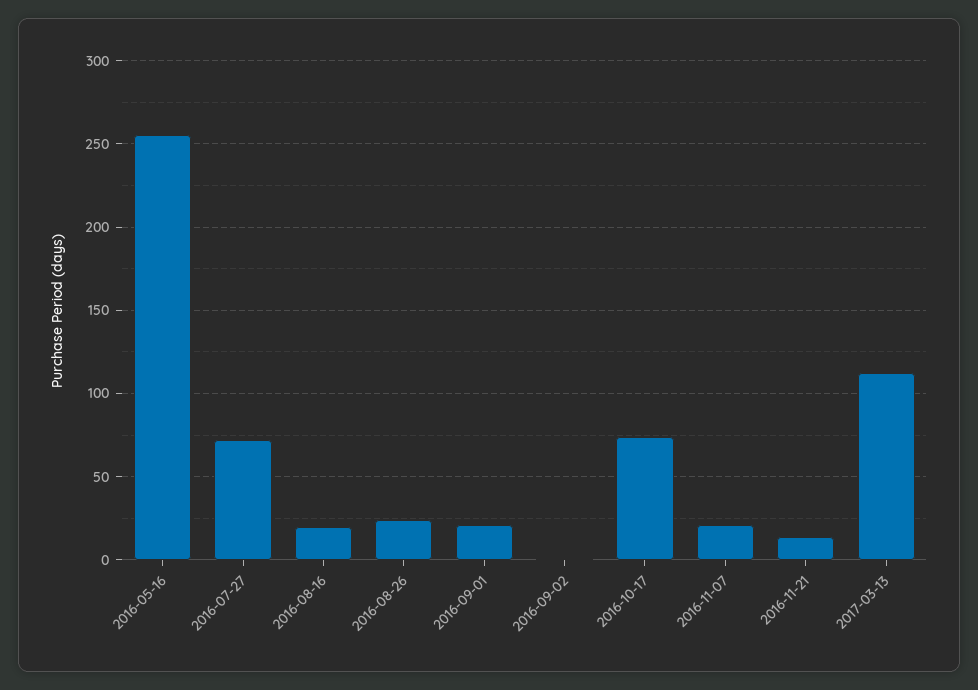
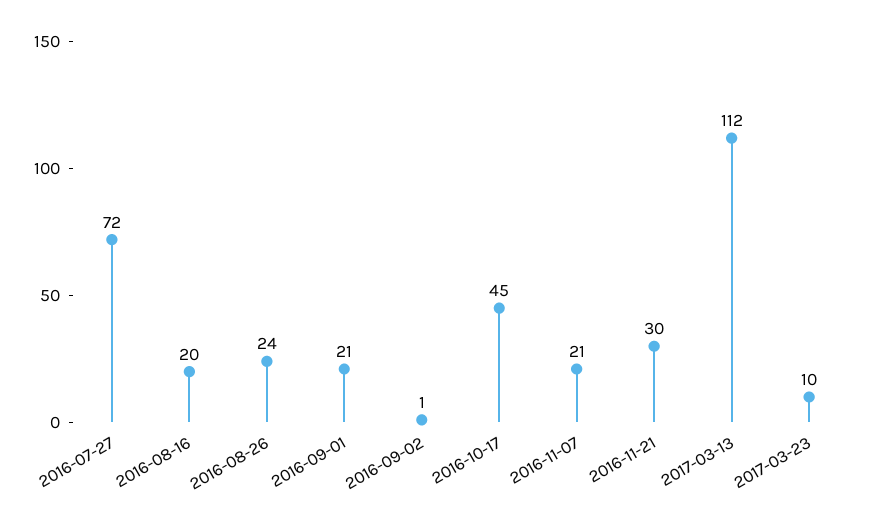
2016-05-16: 255 -> none
2016-10-17: 75 -> 45
2016-11-21: 15 -> 30
2017-03-23: none -> 10

